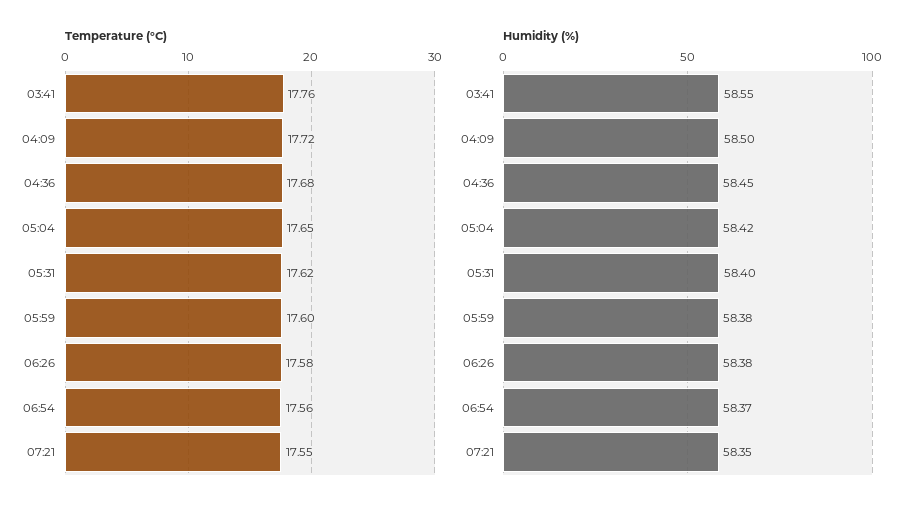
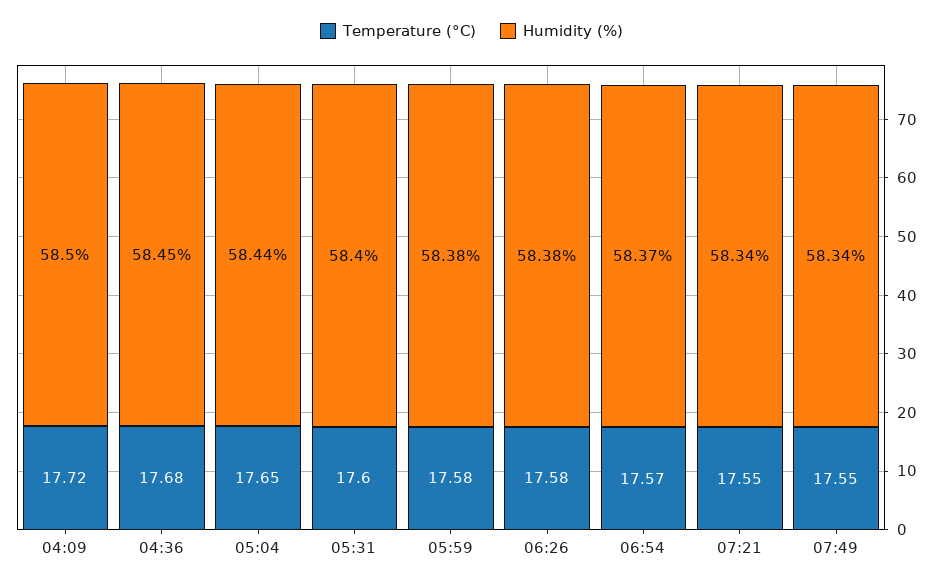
Temperature (°C), 03:41: 17.76 -> none
Temperature (°C), 05:31: 17.62 -> 17.6
Temperature (°C), 05:59: 17.6 -> 17.58
Temperature (°C), 06:54: 17.56 -> 17.57
Humidity (%), 03:41: 58.55 -> none
Humidity (%), 05:04: 58.42 -> 58.44
Humidity (%), 07:21: 58.35 -> 58.34
Temperature (°C), 07:49: none -> 17.55
Humidity (%), 07:49: none -> 58.34

